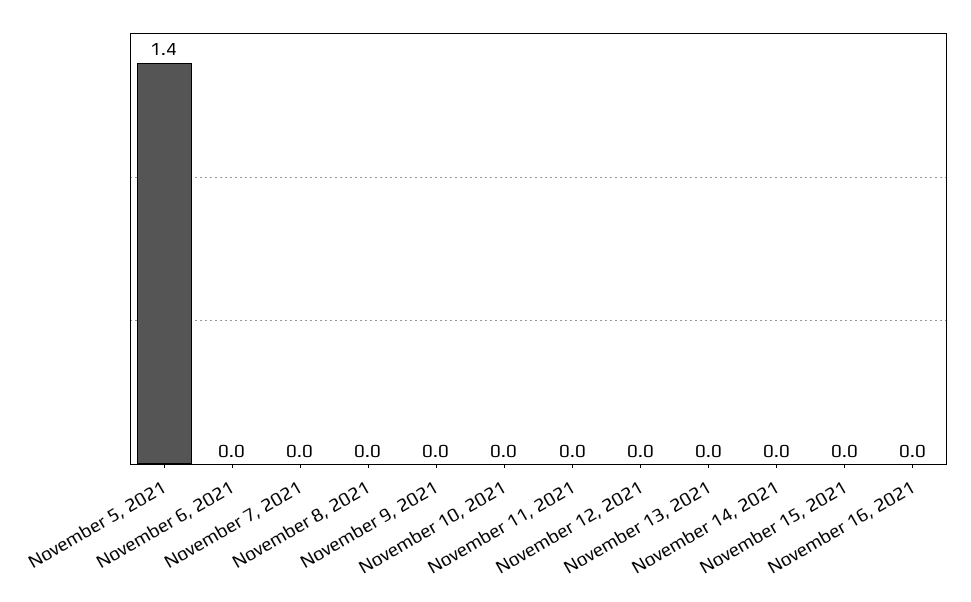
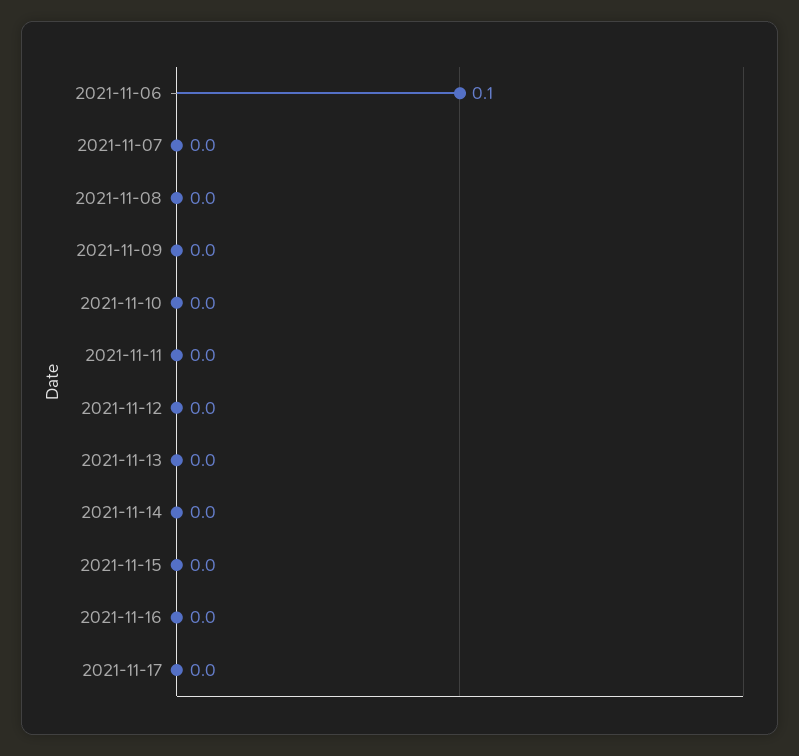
November 5, 2021: 1.4 -> none
November 6, 2021: 0 -> 0.1
2021-11-17: none -> 0

